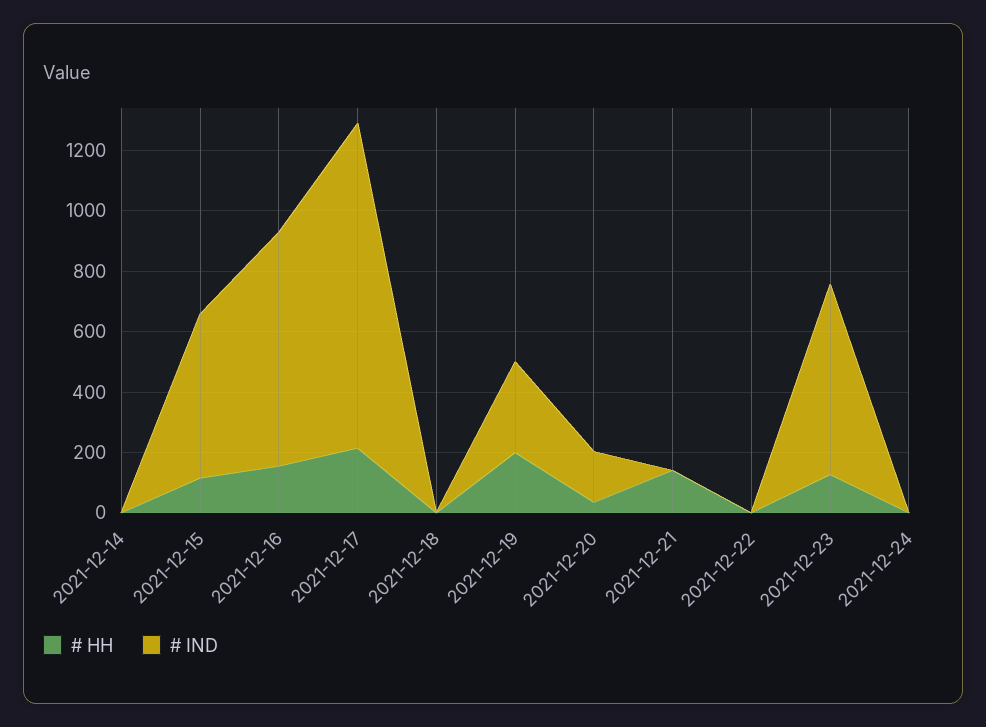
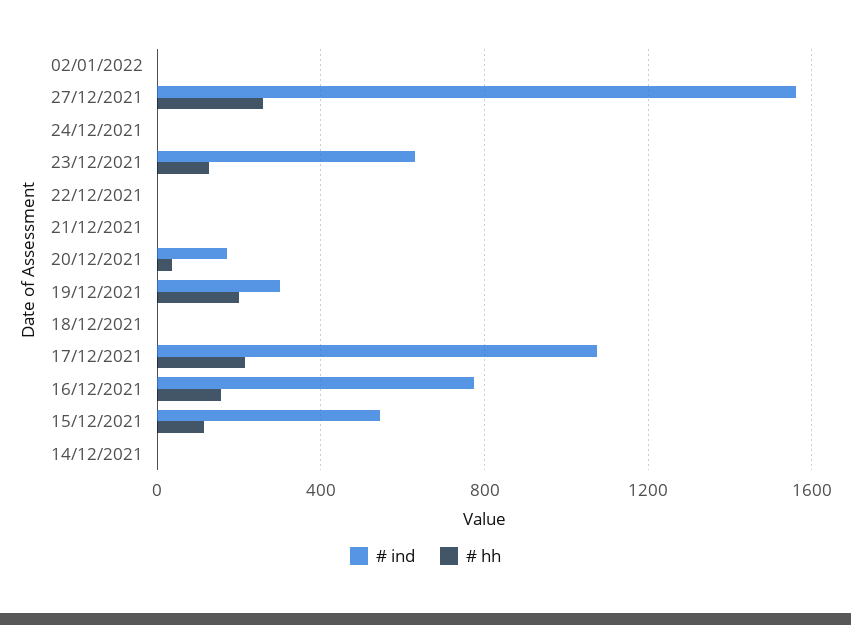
# HH, 2021-12-21: 150 -> 0
# IND, 02/01/2022: none -> 0
# HH, 02/01/2022: none -> 0
# IND, 27/12/2021: none -> 1550
# HH, 27/12/2021: none -> 250

